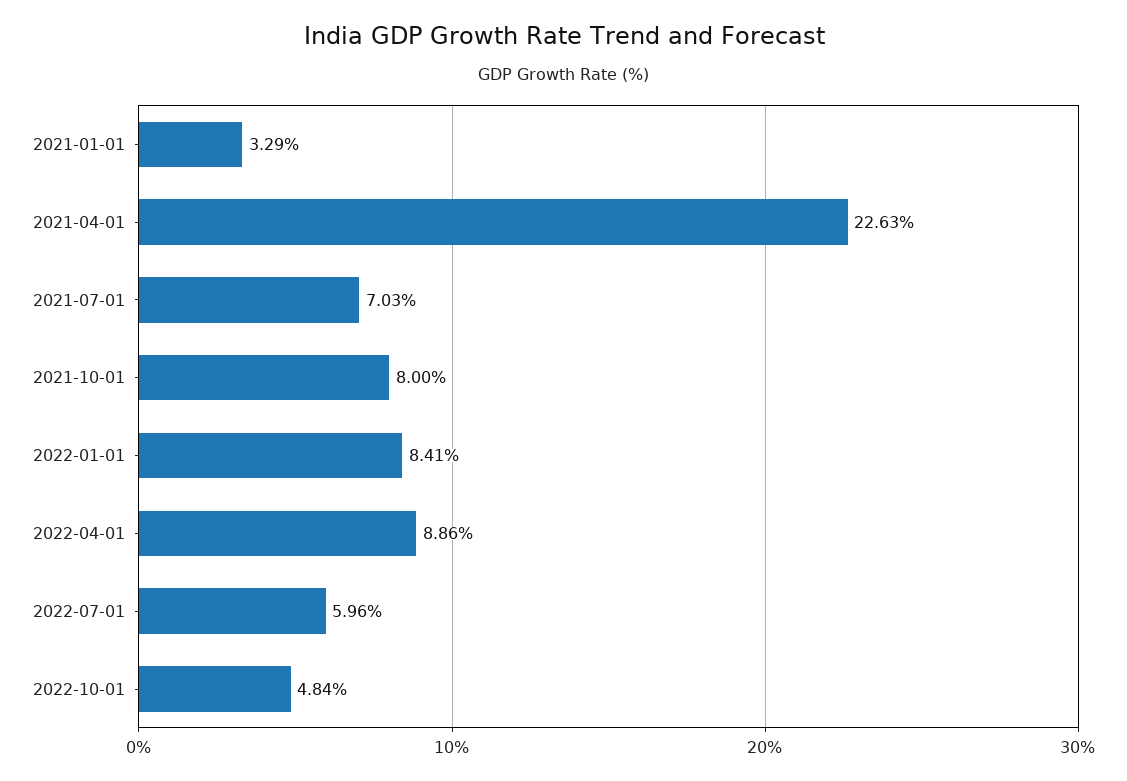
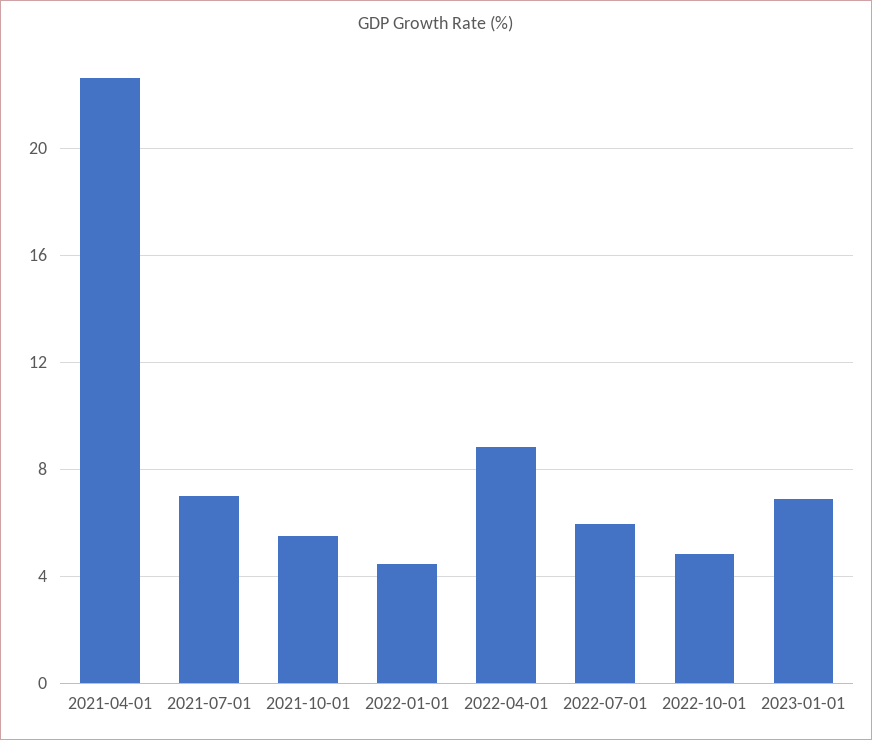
2021-01-01: 3.29 -> none
2021-10-01: 8 -> 5.5
2022-01-01: 8.41 -> 4.5
2023-01-01: none -> 7

